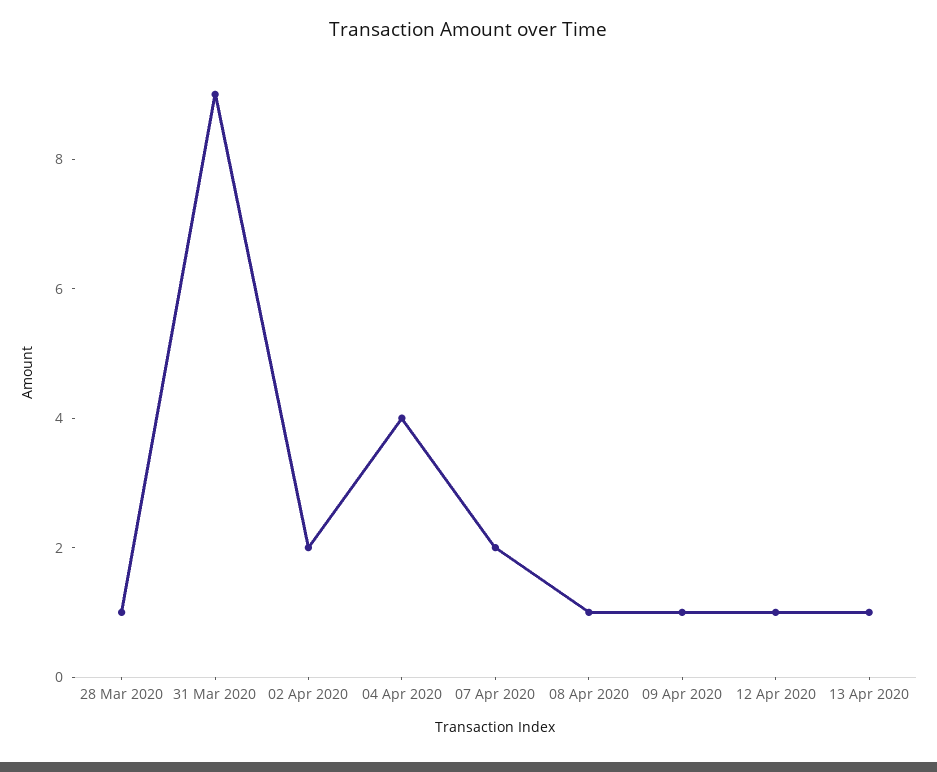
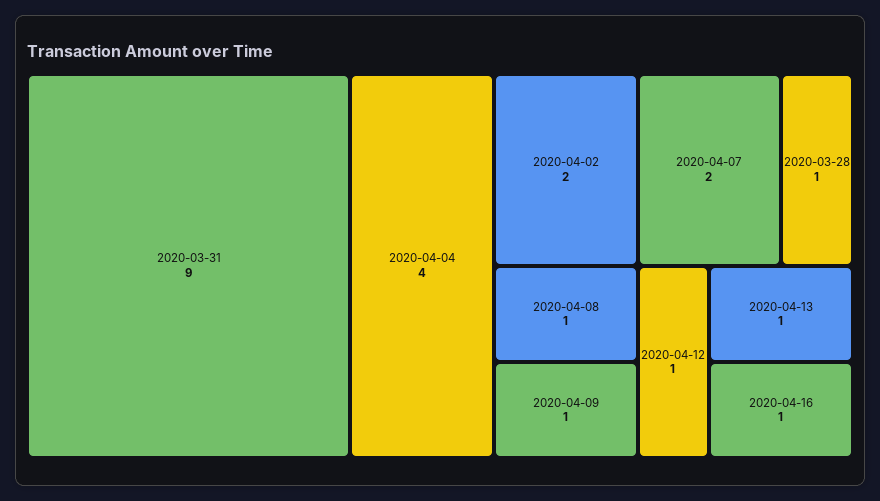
2020-04-16: none -> 1

